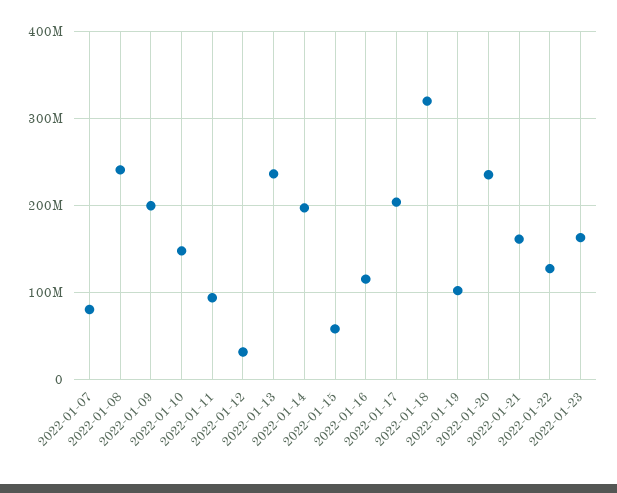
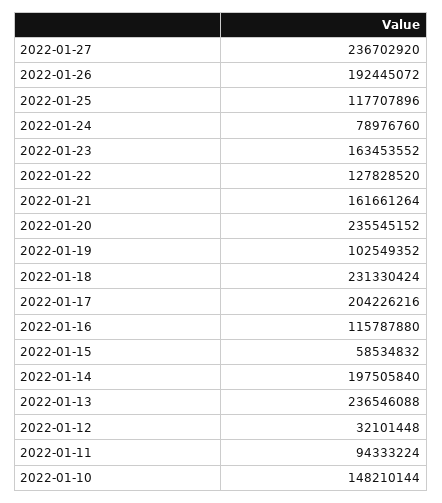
2022-01-07: 80000000 -> none
2022-01-08: 240000000 -> none
2022-01-09: 200000000 -> none
2022-01-18: 320000000 -> 231330424
2022-01-27: none -> 236702920
2022-01-26: none -> 192445072
2022-01-25: none -> 117707896
2022-01-24: none -> 78976760

